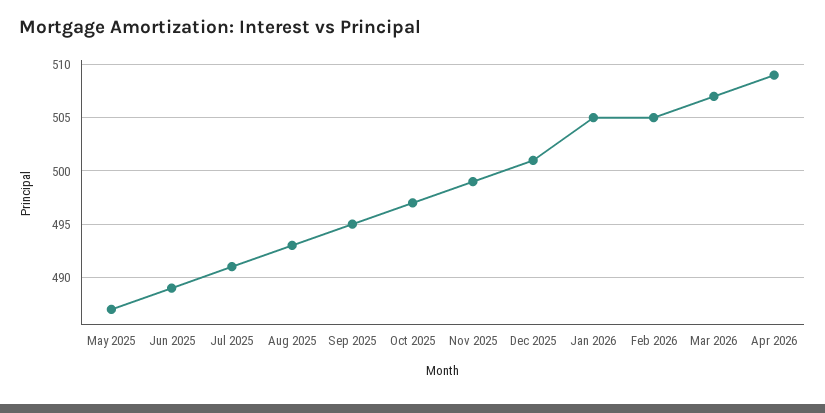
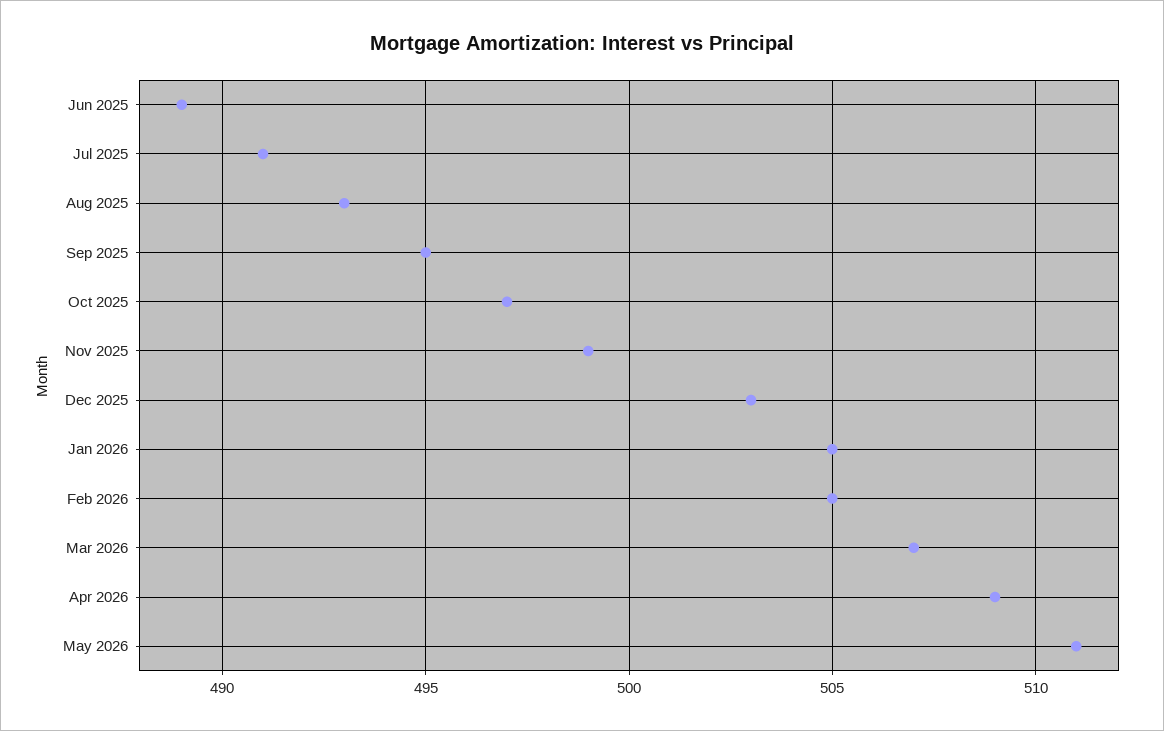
May 2025: 487 -> none
Dec 2025: 501 -> 503
May 2026: none -> 511

